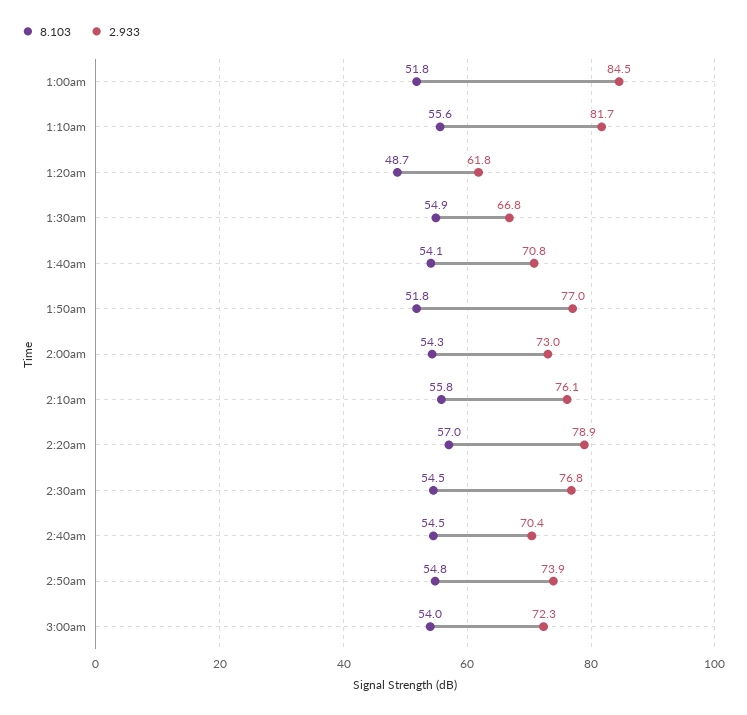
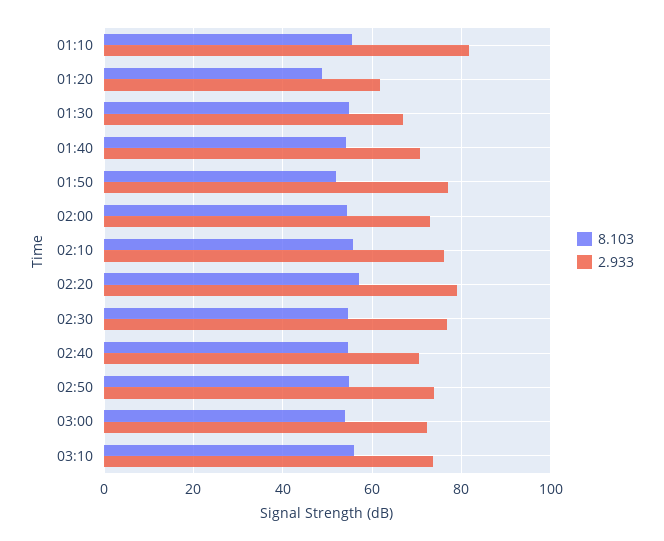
8.103, 1:00am: 51.8 -> none
2.933, 1:00am: 84.5 -> none
8.103, 03:10: none -> 56
2.933, 03:10: none -> 74

